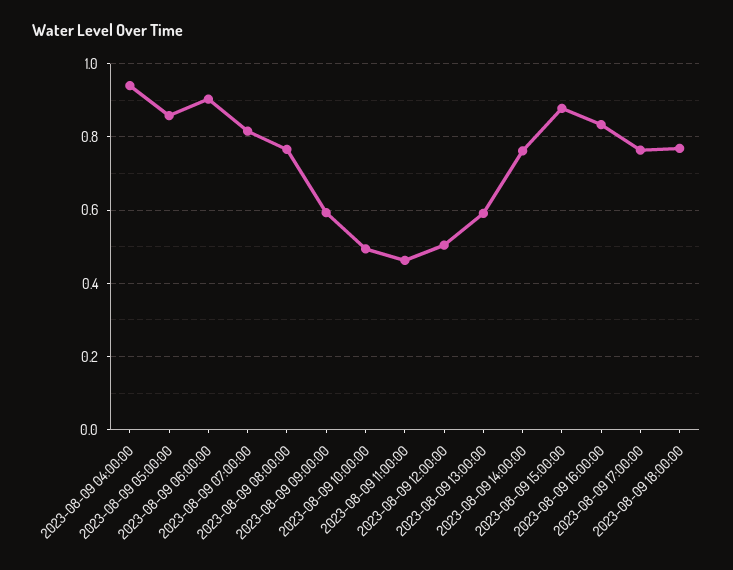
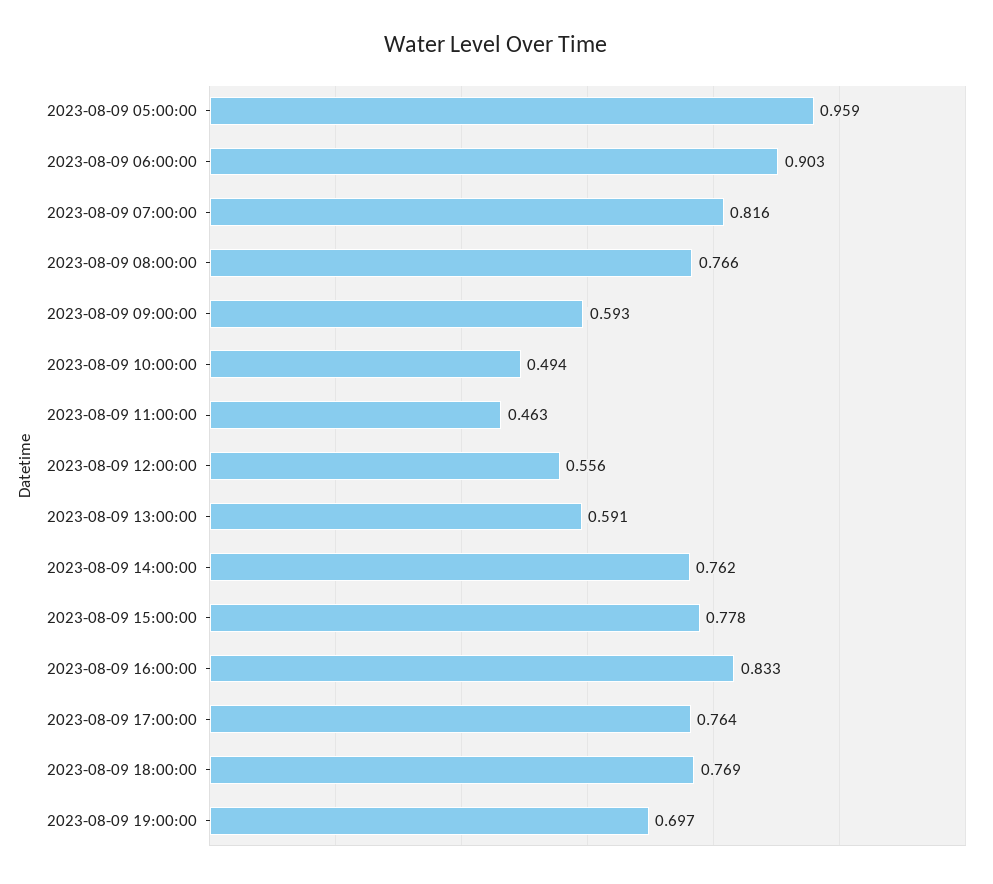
2023-08-09 04:00:00: 0.94 -> none
2023-08-09 05:00:00: 0.86 -> 0.959
2023-08-09 12:00:00: 0.5 -> 0.556
2023-08-09 15:00:00: 0.88 -> 0.778
2023-08-09 19:00:00: none -> 0.697

